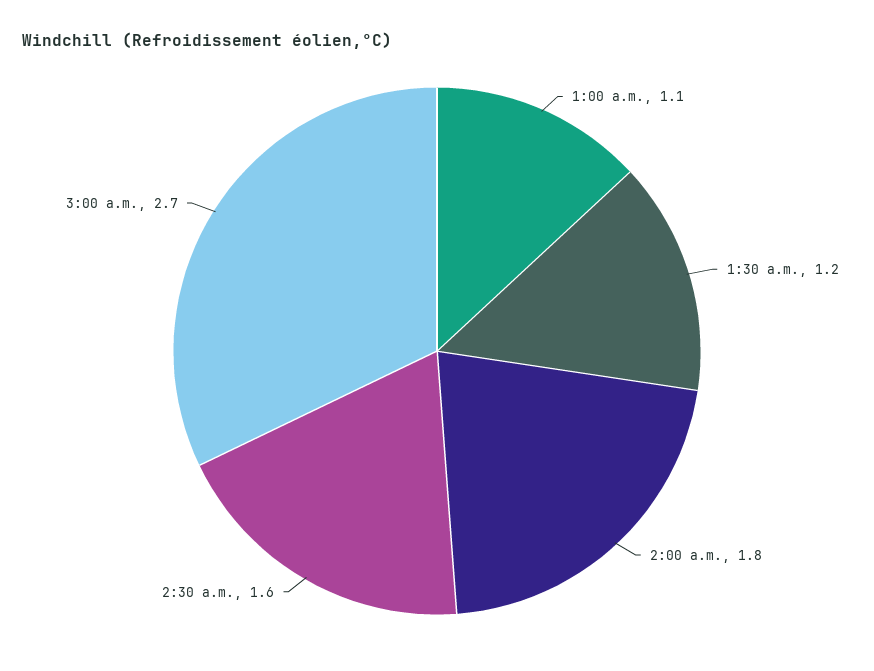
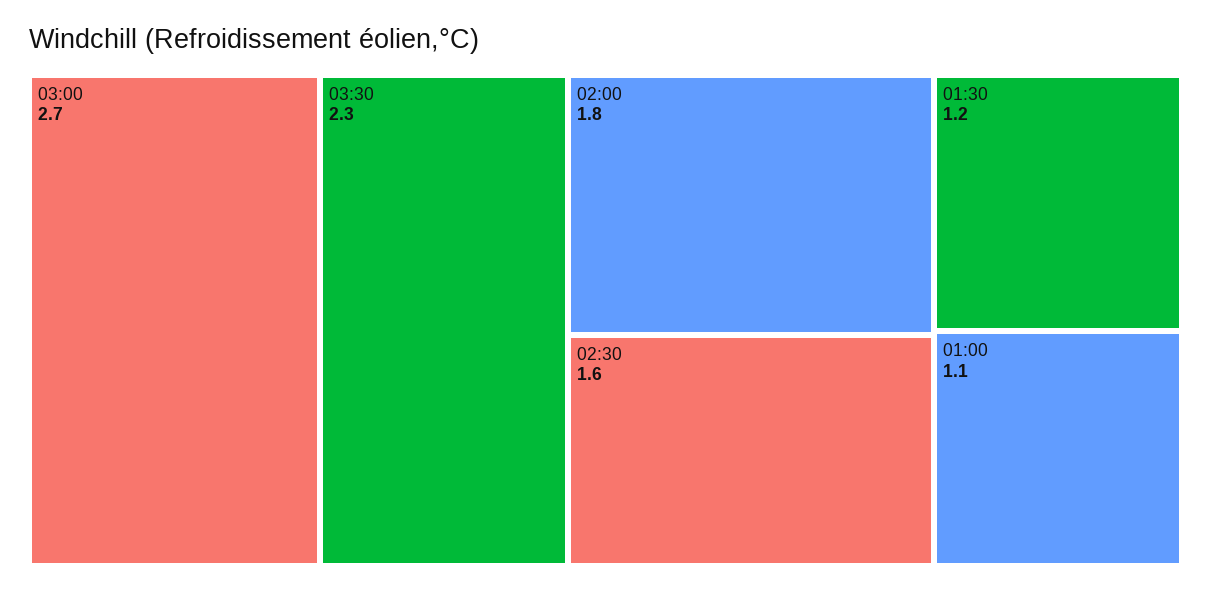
03:30: none -> 2.3

